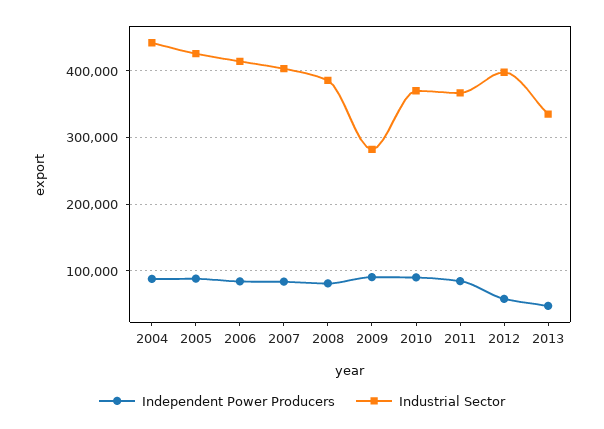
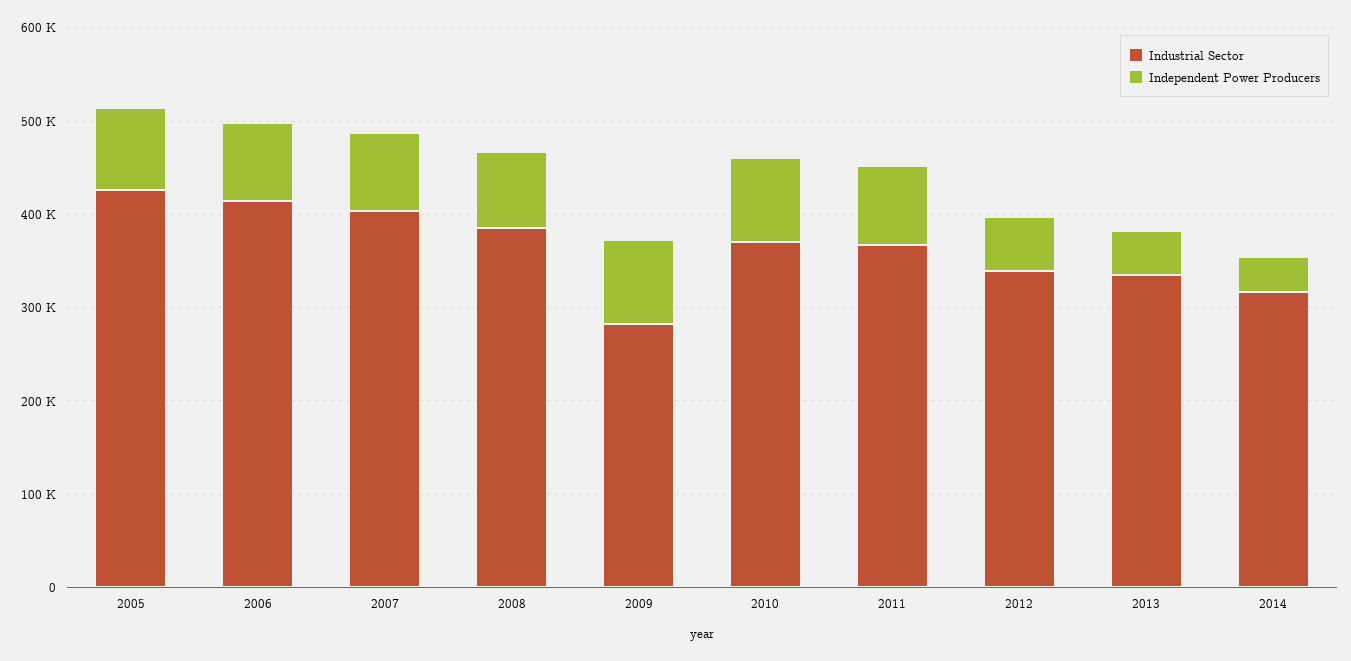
Independent Power Producers, 2004: 90000 -> none
Industrial Sector, 2004: 440000 -> none
Industrial Sector, 2012: 400000 -> 340000
Industrial Sector, 2014: none -> 320000
Independent Power Producers, 2014: none -> 40000

